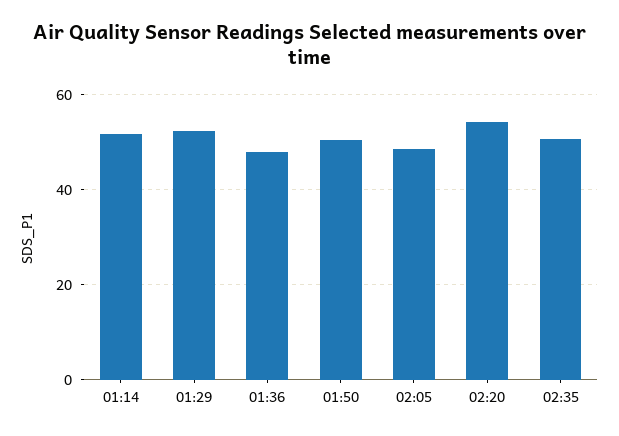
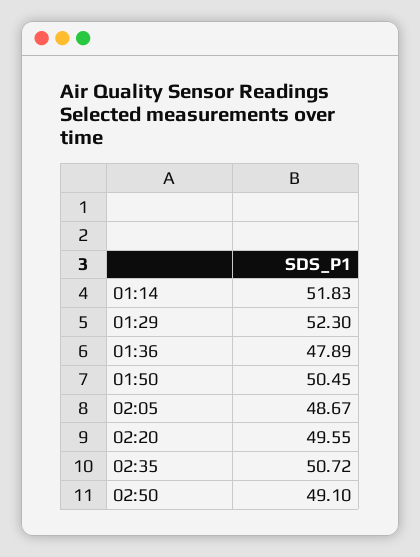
02:20: 54 -> 49.55
02:50: none -> 49.1

